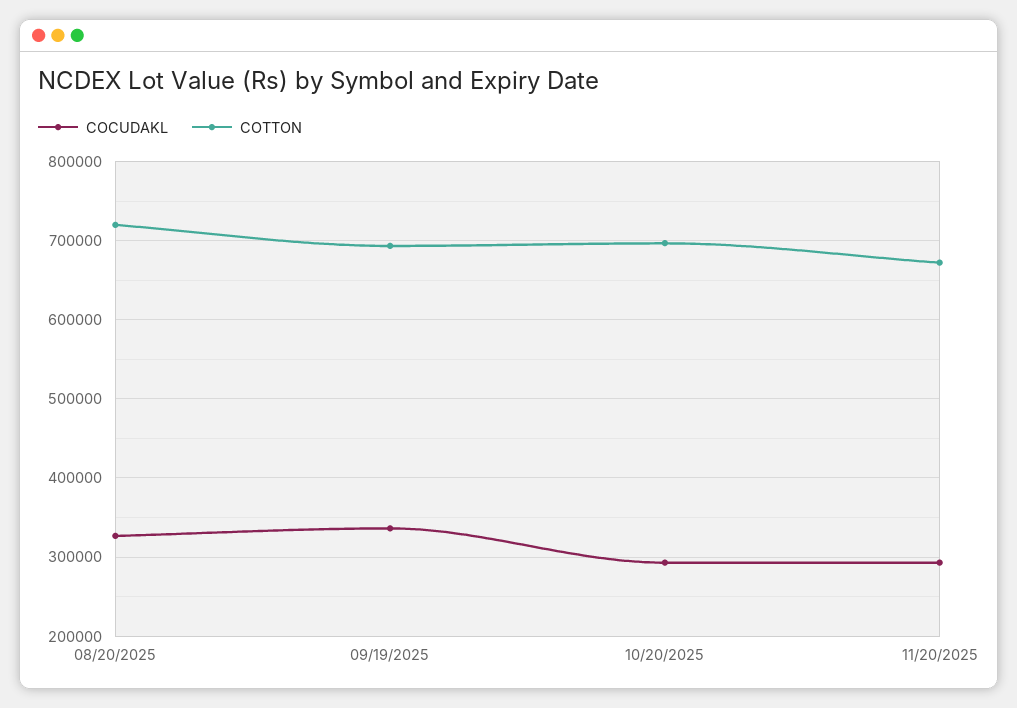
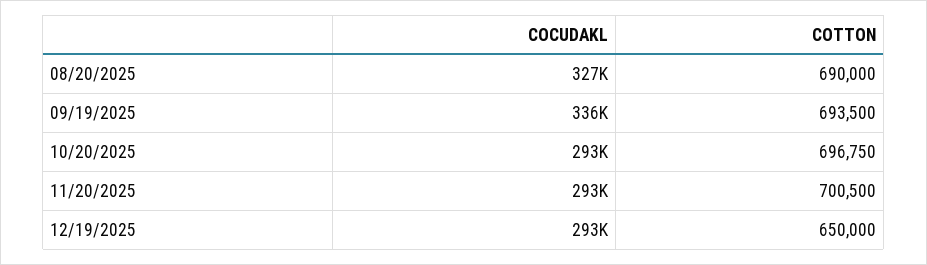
COTTON, 08/20/2025: 720000 -> 690000
COTTON, 11/20/2025: 670000 -> 700500
COCUDAKL, 12/19/2025: none -> 293000
COTTON, 12/19/2025: none -> 650000

